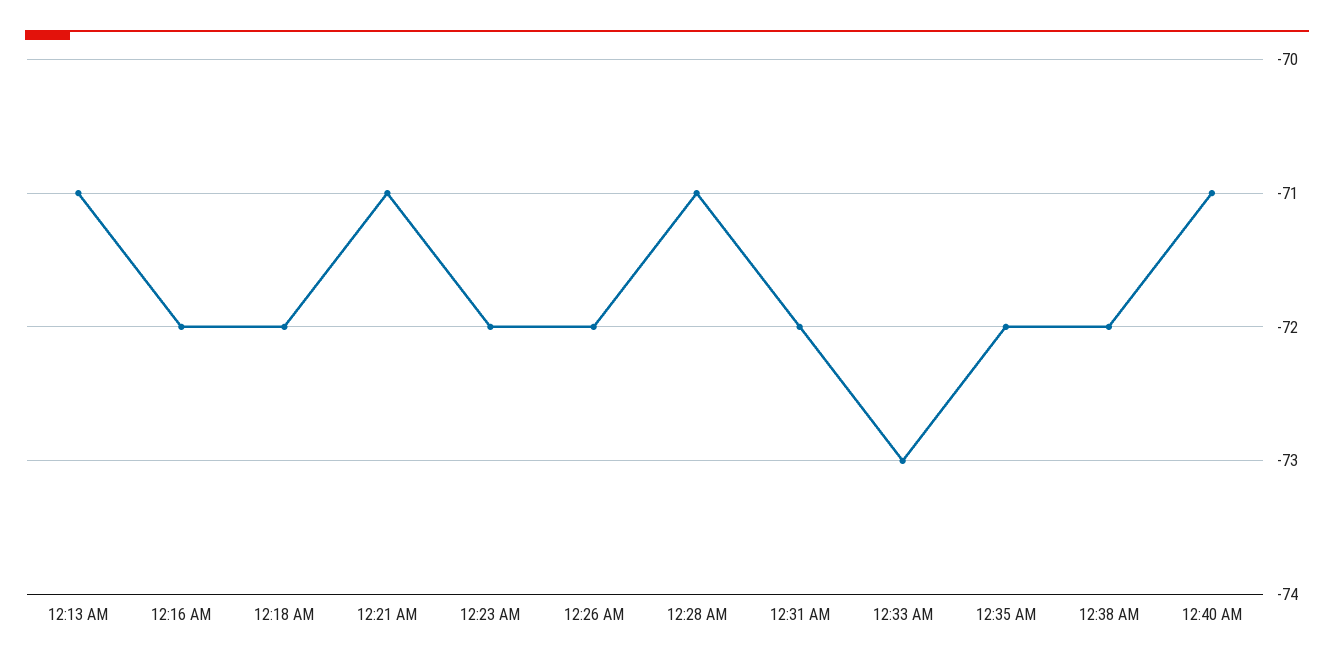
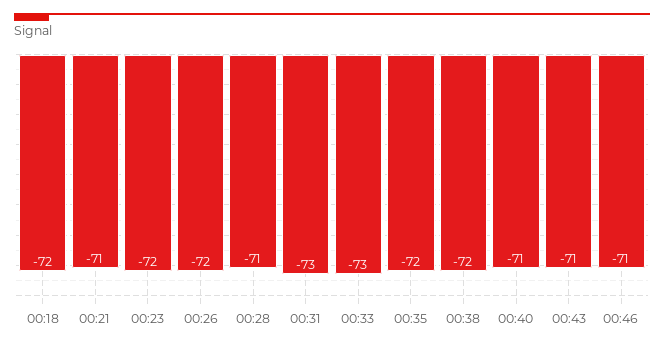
12:13 AM: -71 -> none
12:16 AM: -72 -> none
12:31 AM: -72 -> -73
00:43: none -> -71
00:46: none -> -71

